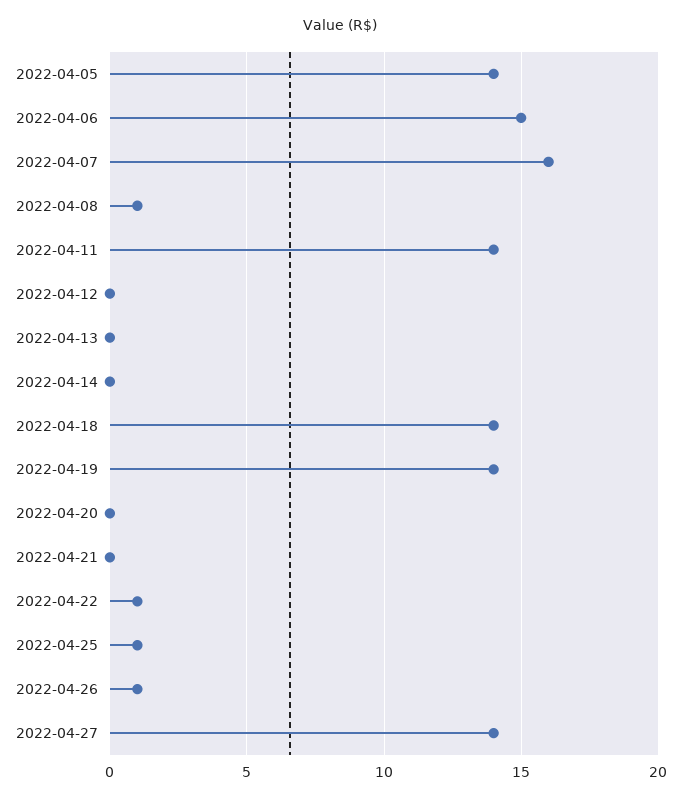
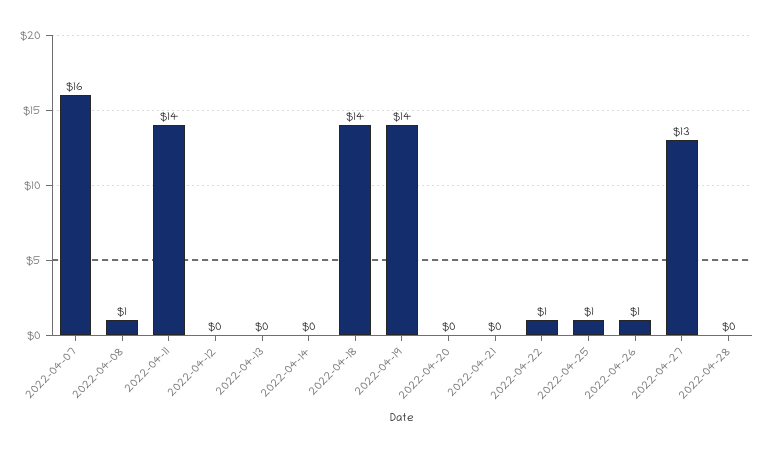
2022-04-05: 14 -> none
2022-04-06: 15 -> none
2022-04-27: 14 -> 13
2022-04-28: none -> 0

